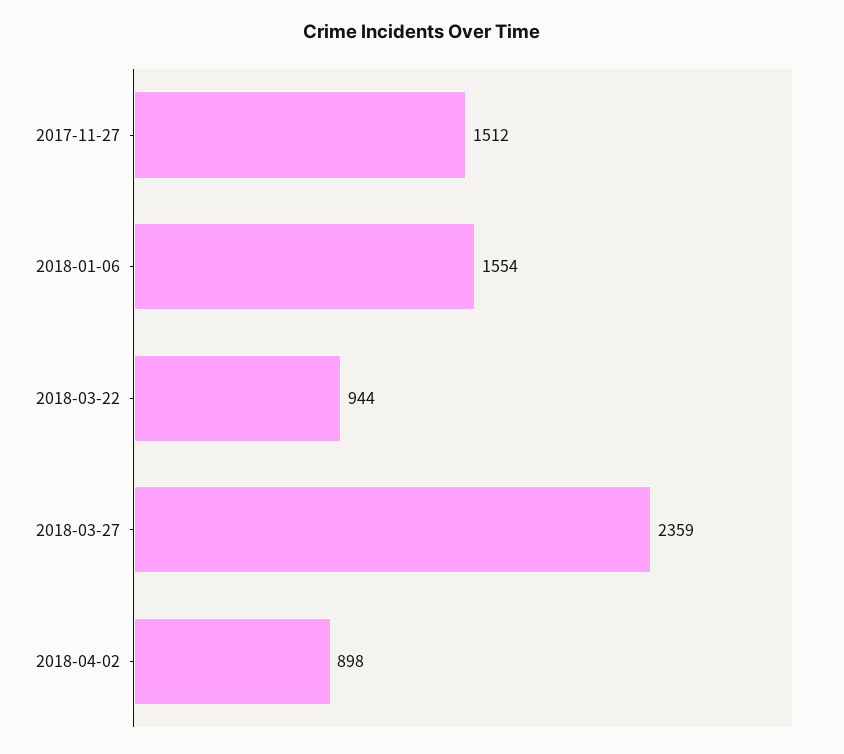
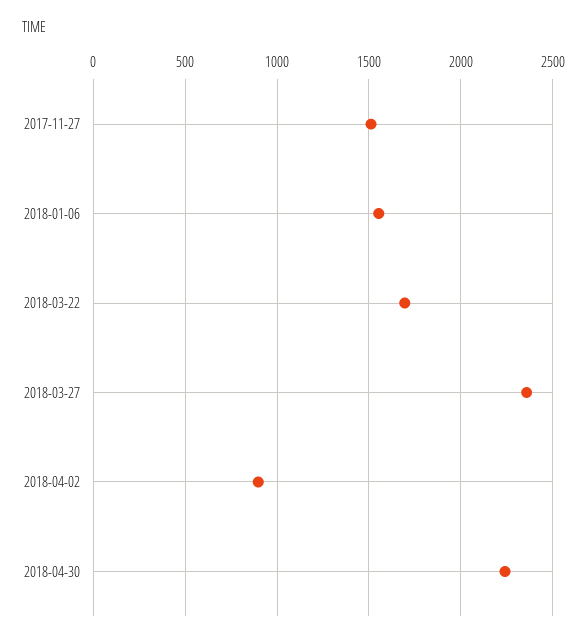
2018-03-22: 944 -> 1700
2018-04-30: none -> 2250

